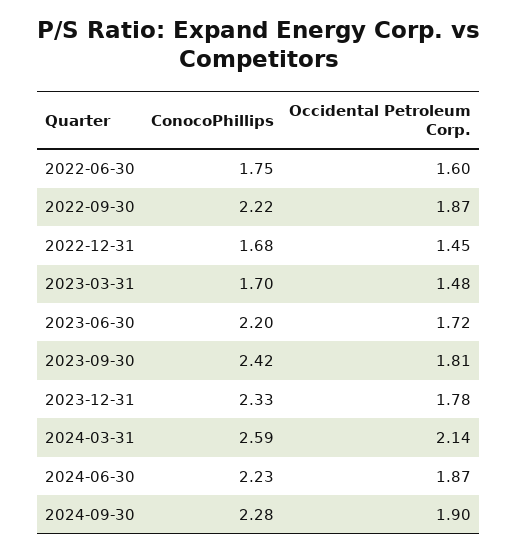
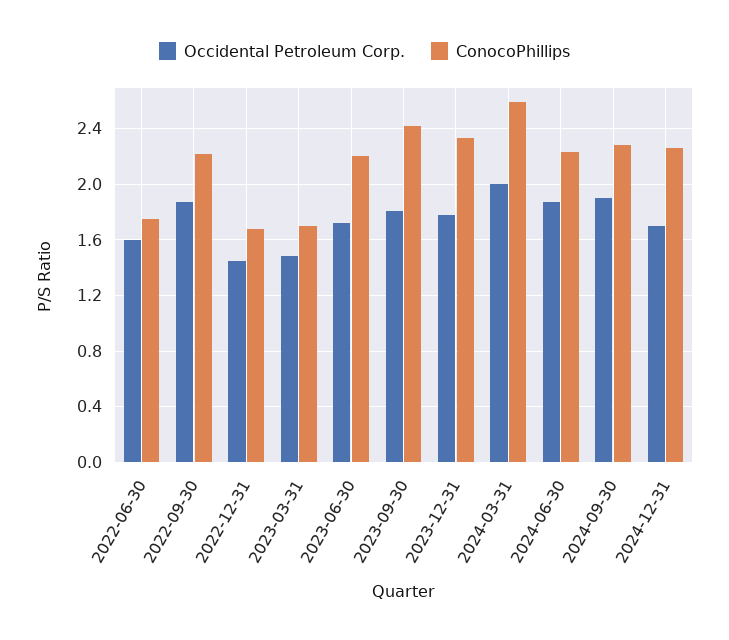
Occidental Petroleum Corp., 2024-03-31: 2.14 -> 2
Occidental Petroleum Corp., 2024-12-31: none -> 1.7
ConocoPhillips, 2024-12-31: none -> 2.25

